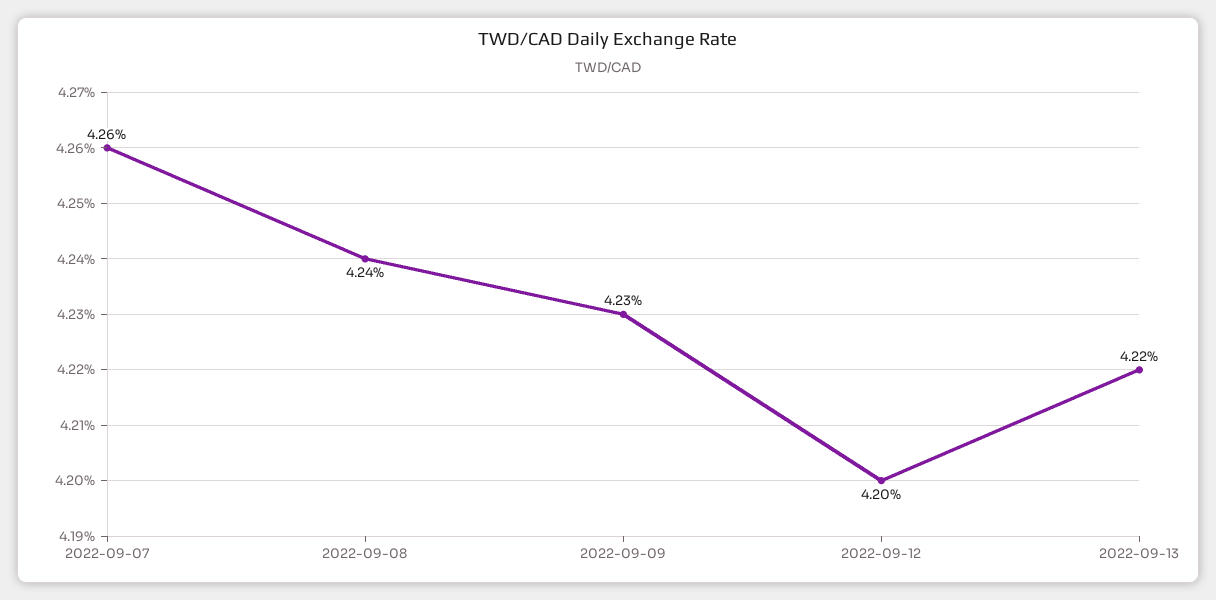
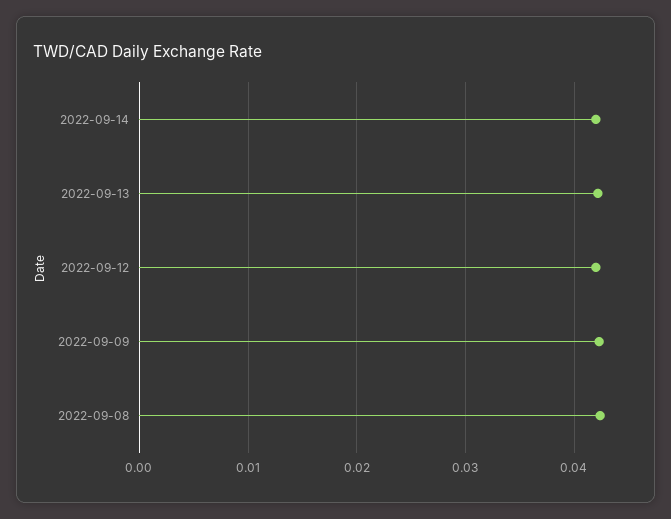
2022-09-07: 0.0426 -> none
2022-09-14: none -> 0.042

